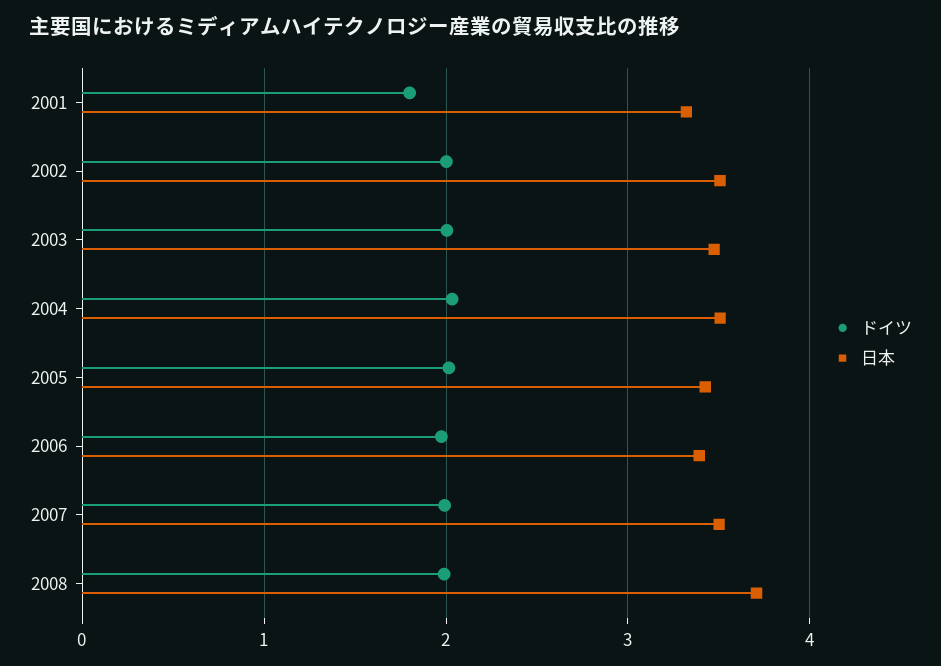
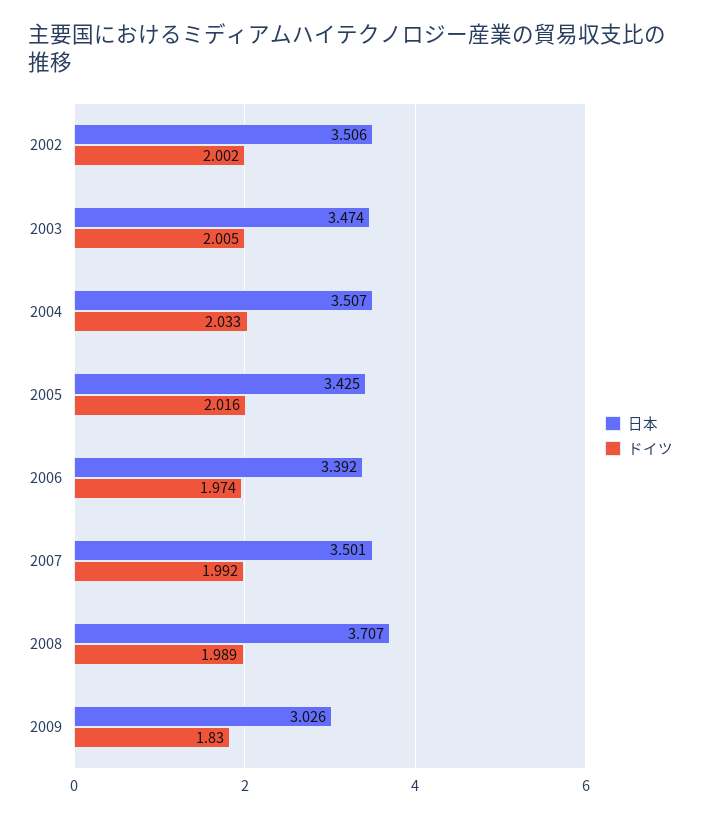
ドイツ, 2001: 1.8 -> none
日本, 2001: 3.3 -> none
日本, 2009: none -> 3.026
ドイツ, 2009: none -> 1.83

